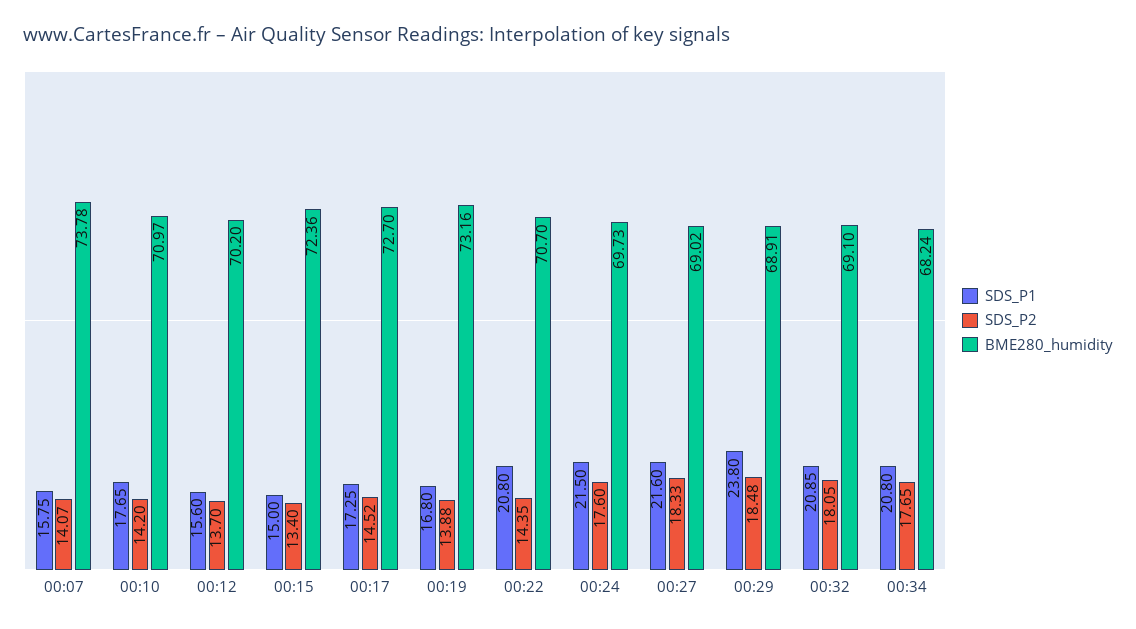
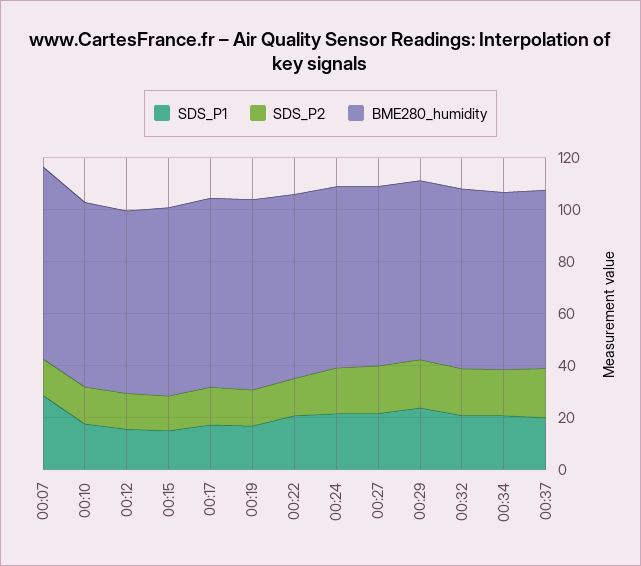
SDS_P1, 00:07: 15.75 -> 30
SDS_P1, 00:37: none -> 20
SDS_P2, 00:37: none -> 20
BME280_humidity, 00:37: none -> 70

